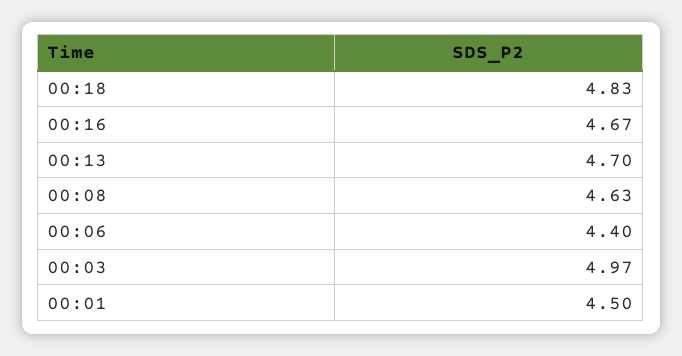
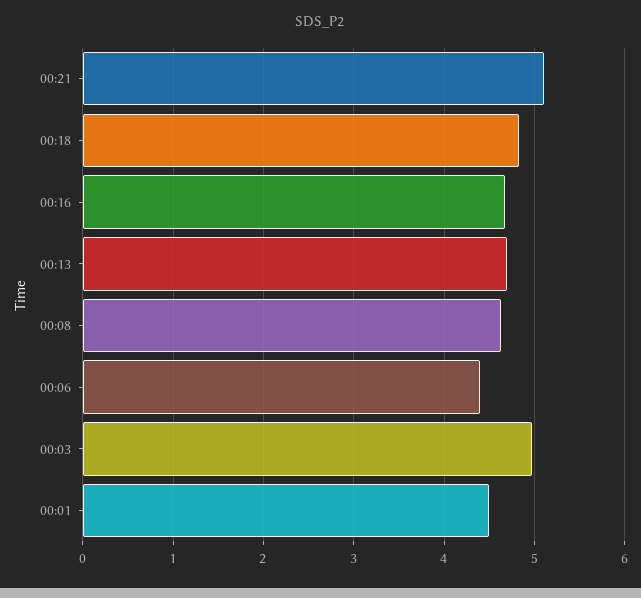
00:21: none -> 5.1

